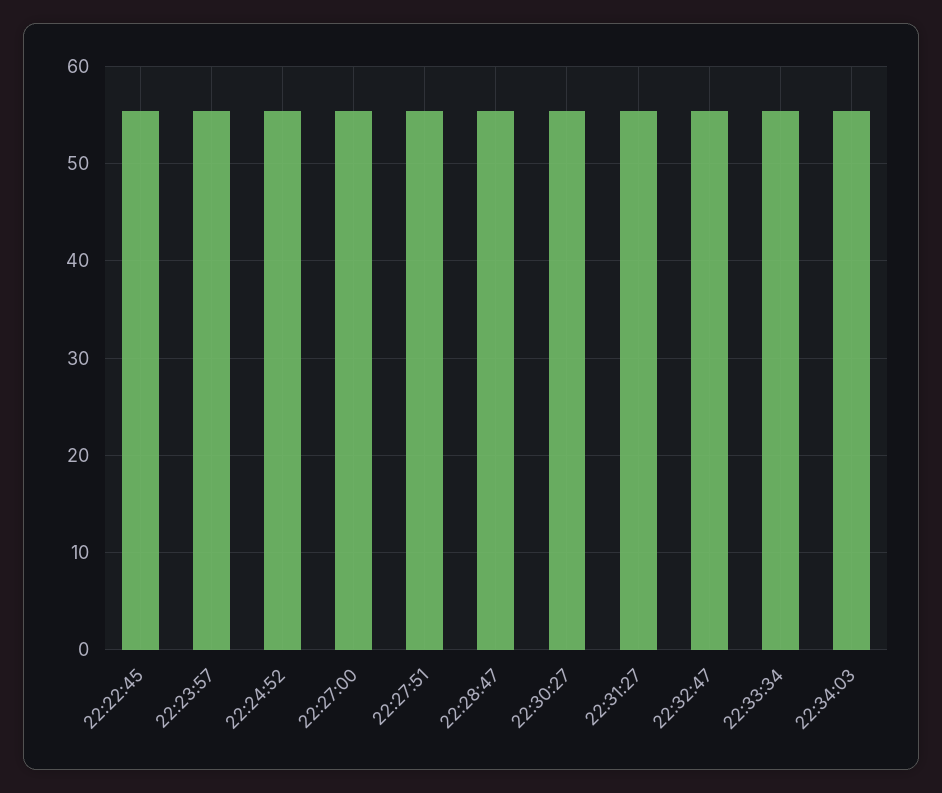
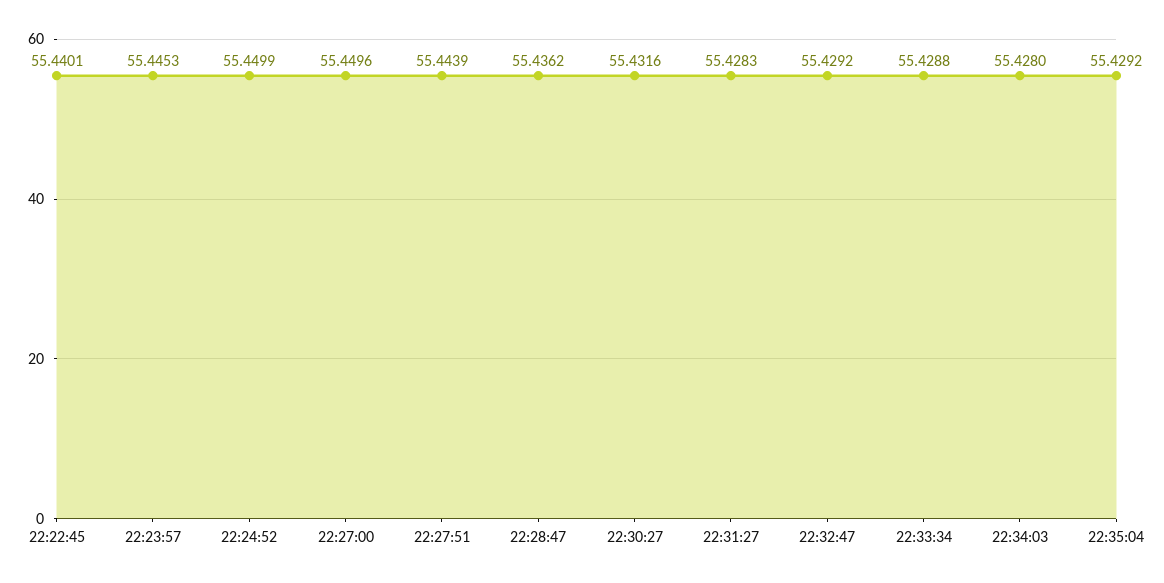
22:35:04: none -> 55.4292

